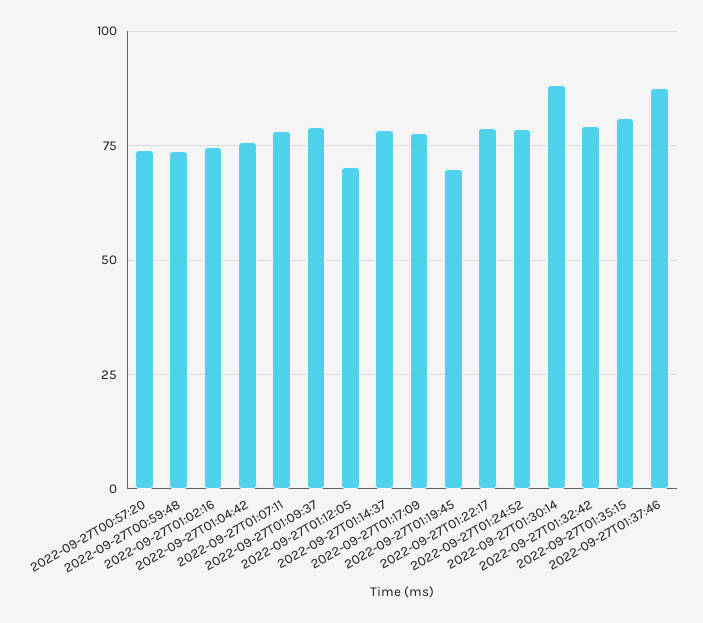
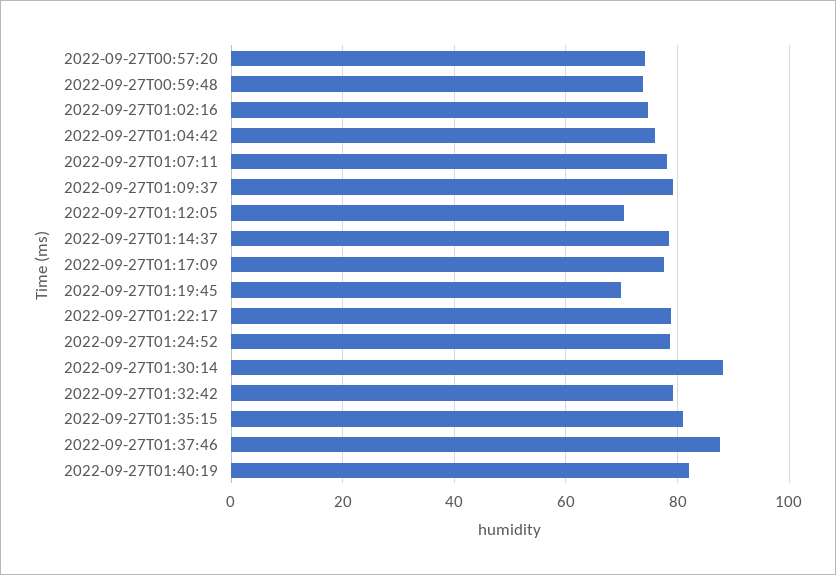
2022-09-27T01:40:19: none -> 82

